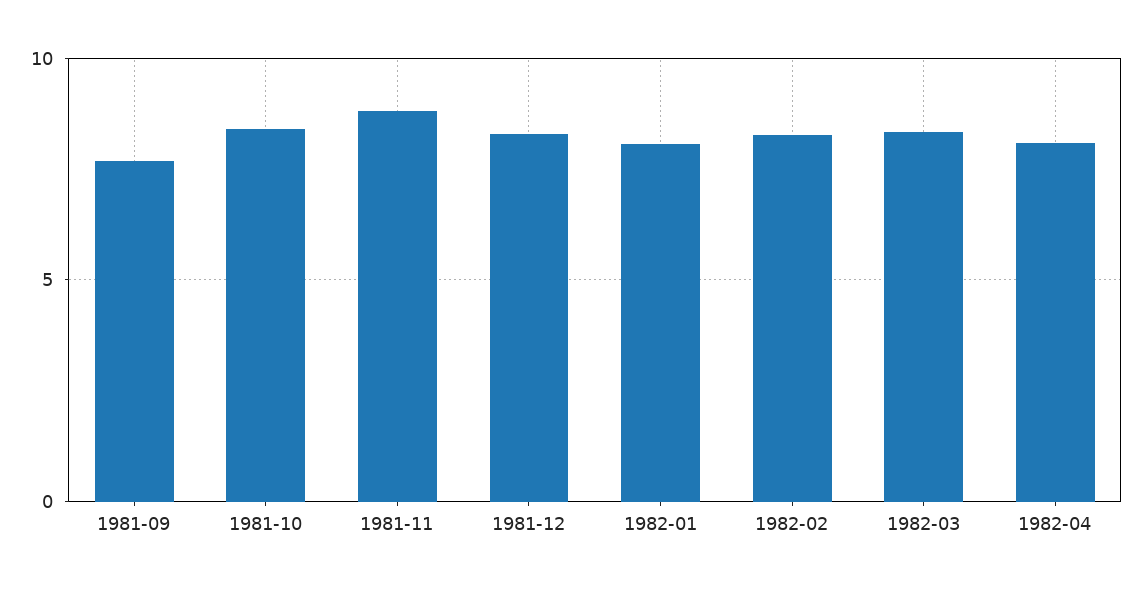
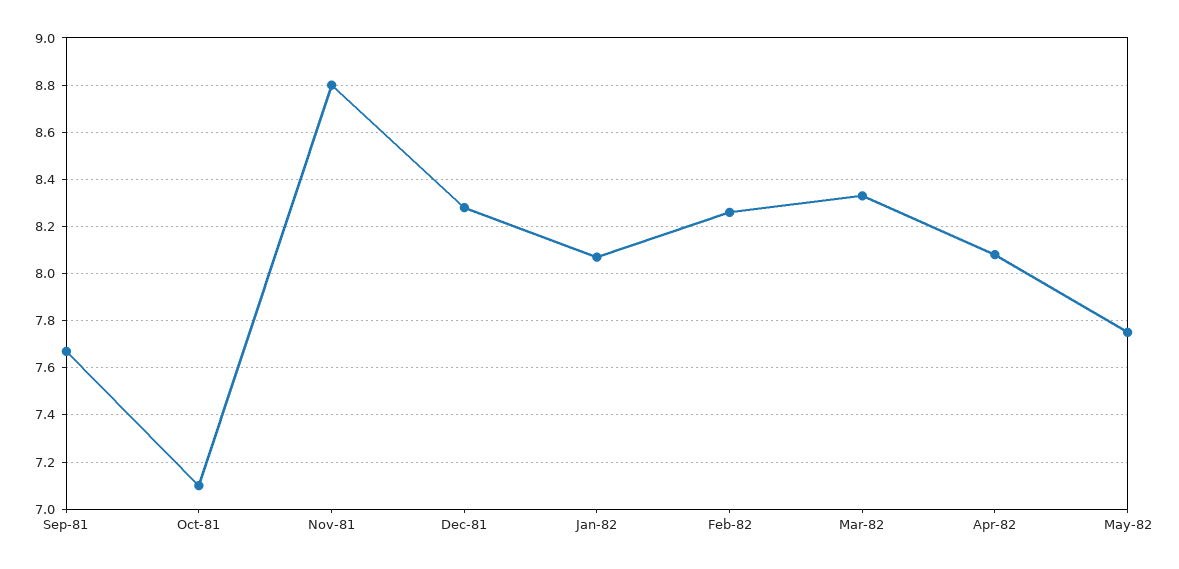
1981-10: 8.5 -> 7.1
May-82: none -> 7.75

